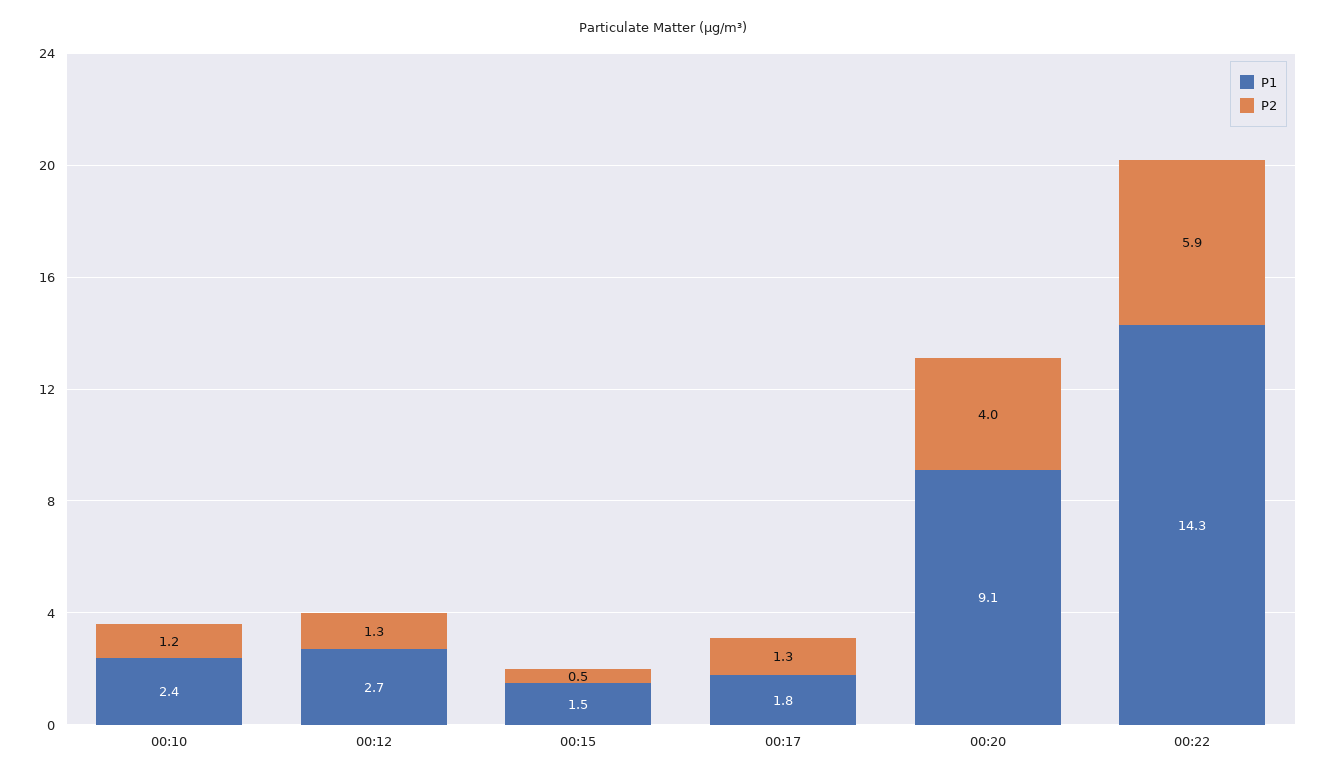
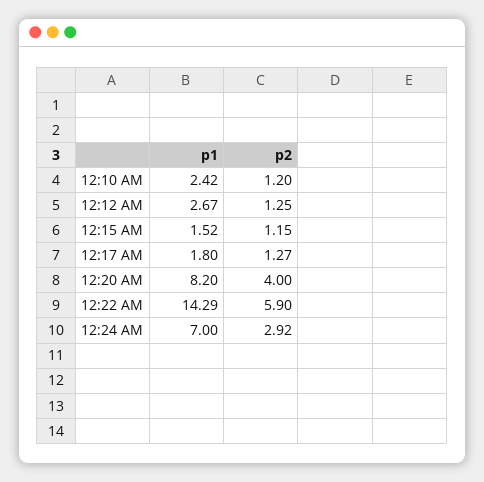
P2, 00:15: 0.5 -> 1.15
P1, 00:20: 9.1 -> 8.2
P1, 12:24 AM: none -> 7
P2, 12:24 AM: none -> 2.92

